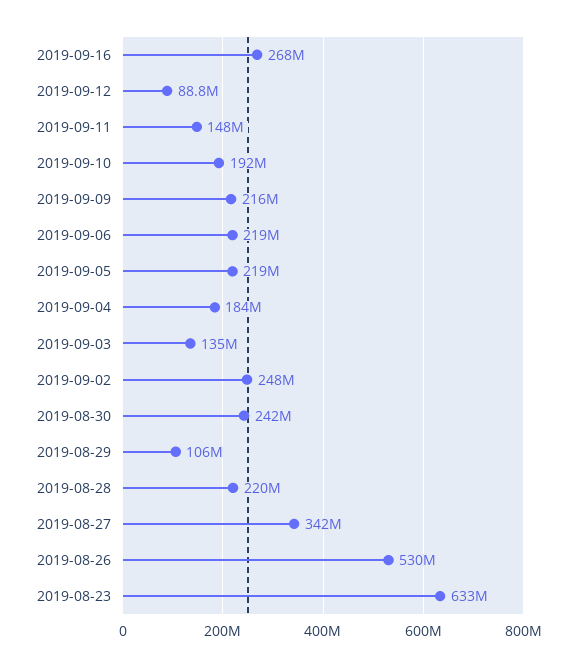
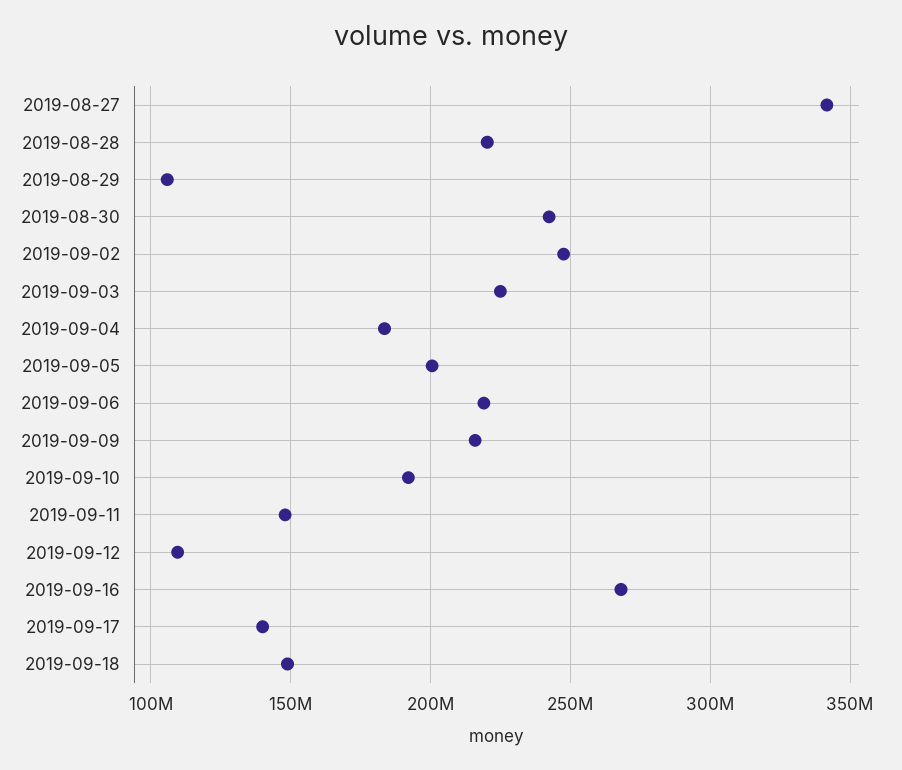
2019-09-12: 88800000 -> 110000000
2019-09-05: 219000000 -> 200000000
2019-09-03: 135000000 -> 225000000
2019-08-26: 530000000 -> none
2019-08-23: 633000000 -> none
2019-09-17: none -> 140000000
2019-09-18: none -> 150000000

